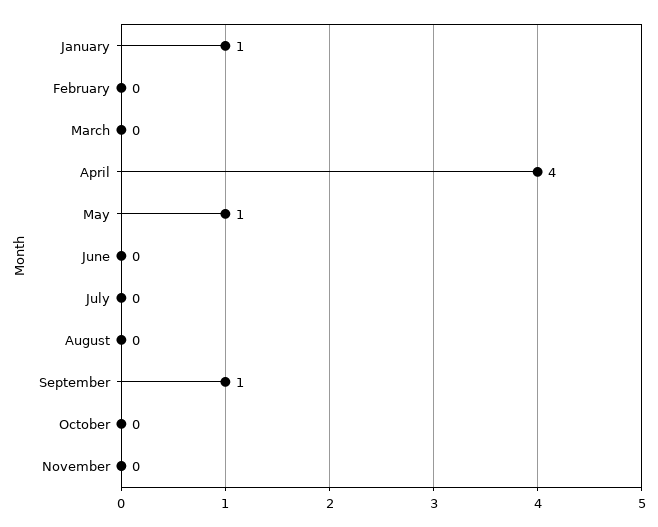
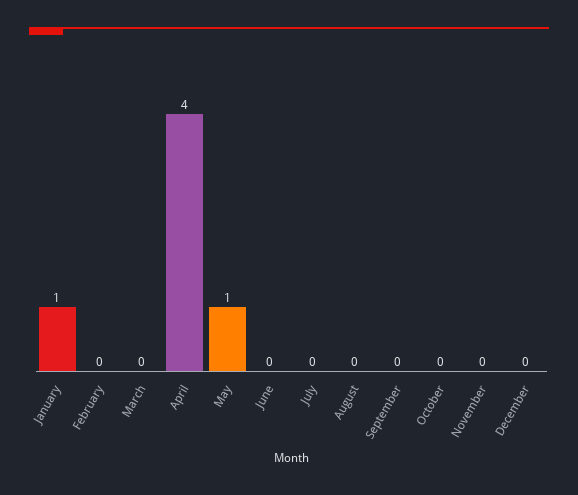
September: 1 -> 0
December: none -> 0

